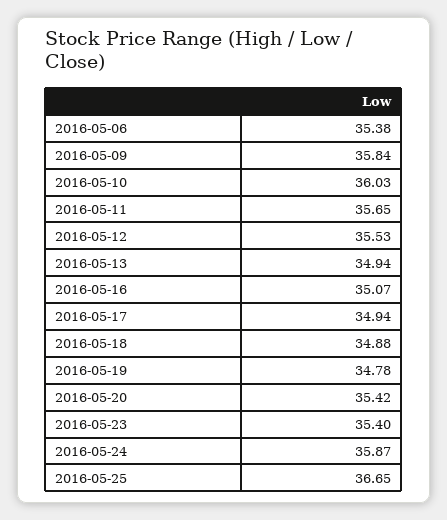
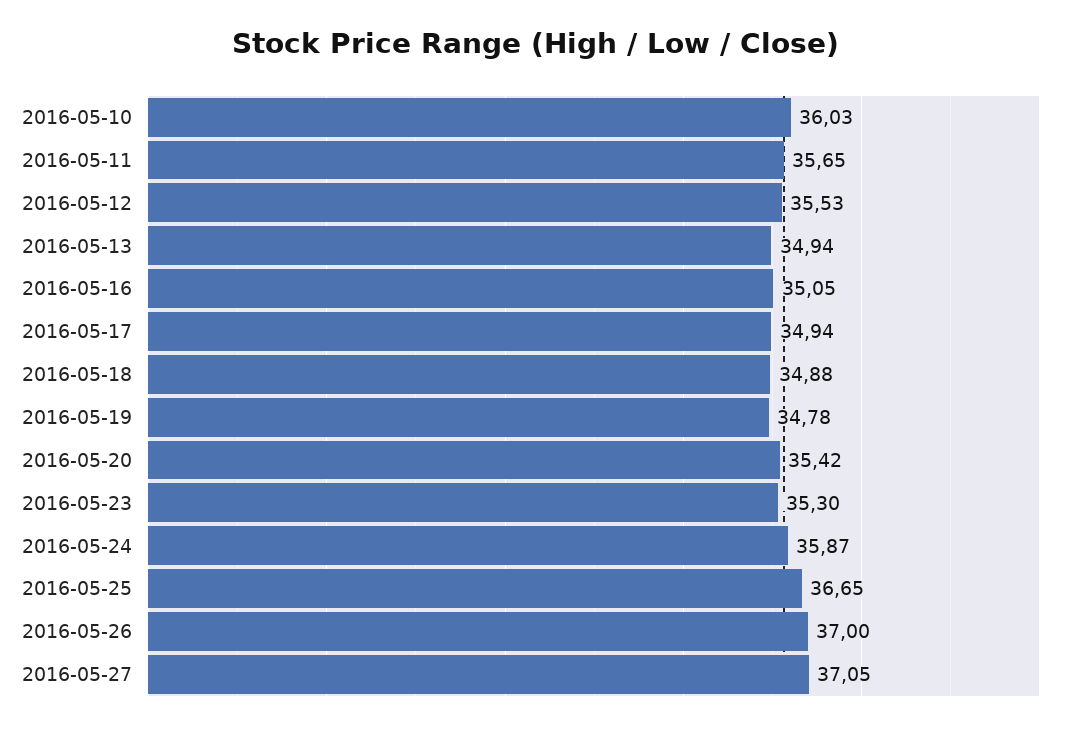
2016-05-06: 35.38 -> none
2016-05-09: 35.84 -> none
2016-05-16: 35.07 -> 35.05
2016-05-23: 35.4 -> 35.3
2016-05-26: none -> 37
2016-05-27: none -> 37.05

